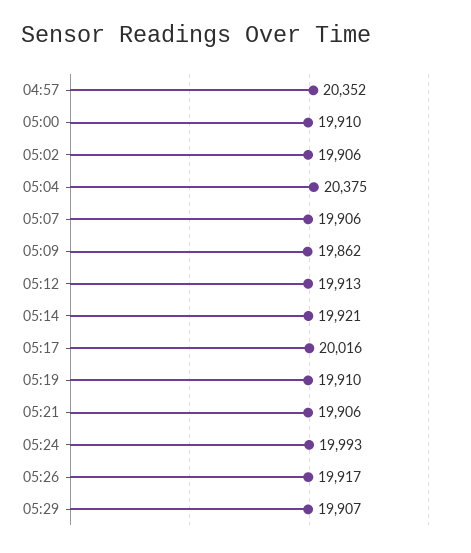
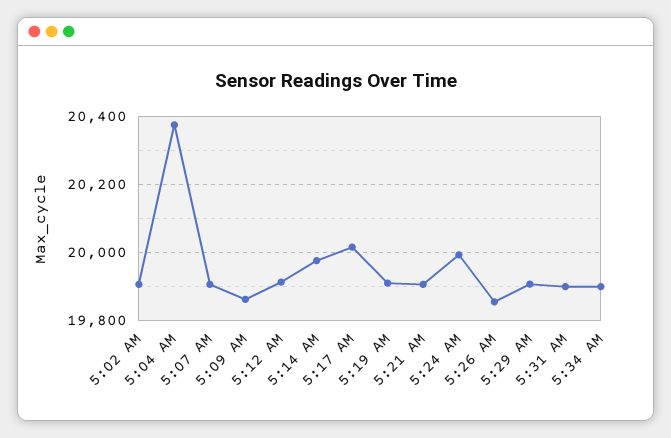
04:57: 20352 -> none
05:00: 19910 -> none
05:14: 19921 -> 19980
05:26: 19917 -> 19860
5:31 AM: none -> 19900
5:34 AM: none -> 19900

